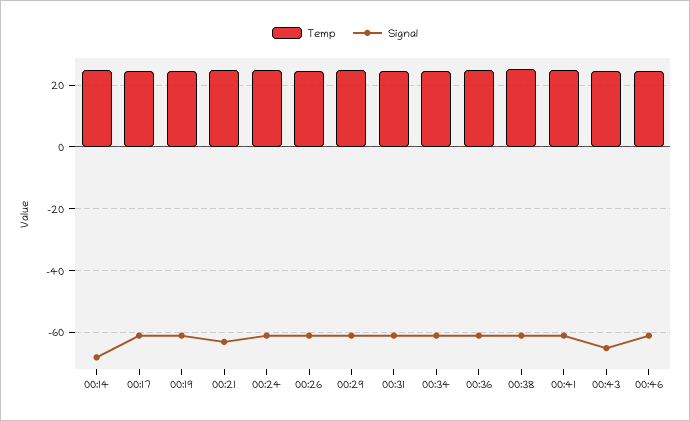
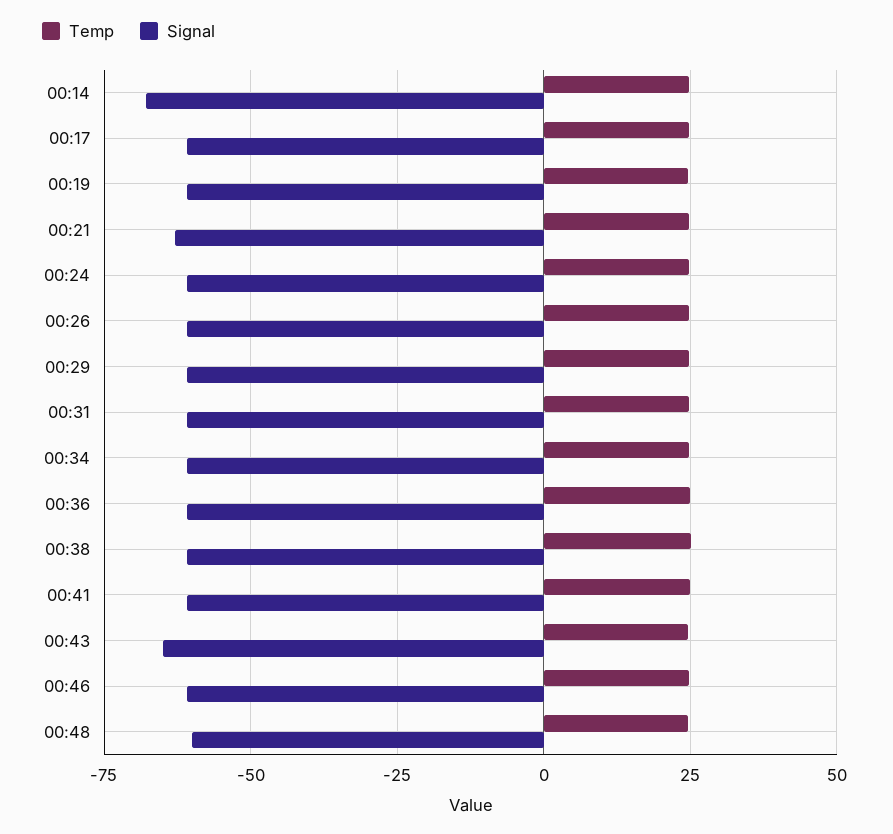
Temp, 00:48: none -> 25
Signal, 00:48: none -> -60

